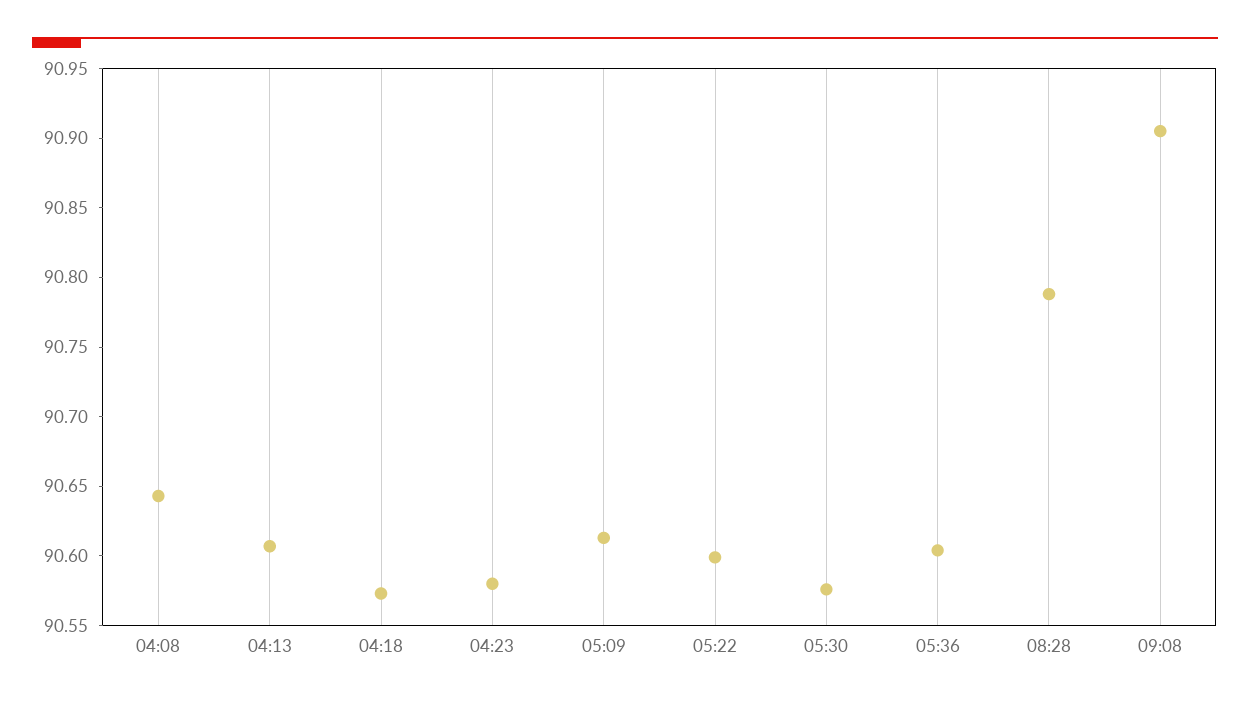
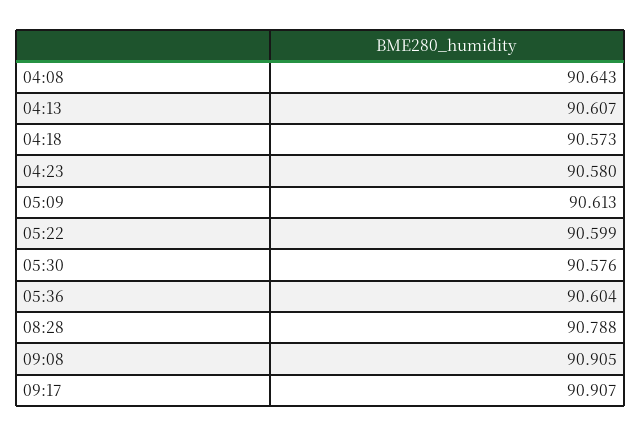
09:17: none -> 90.907

